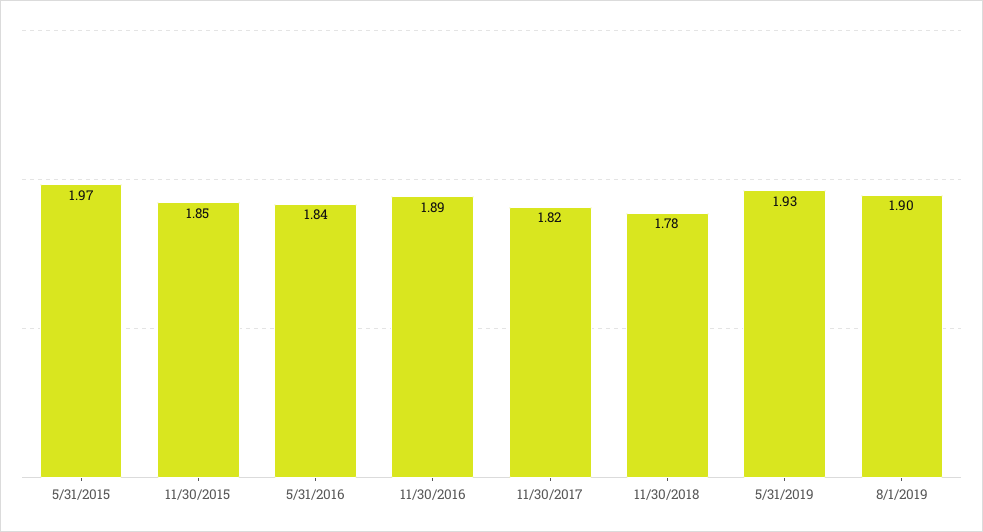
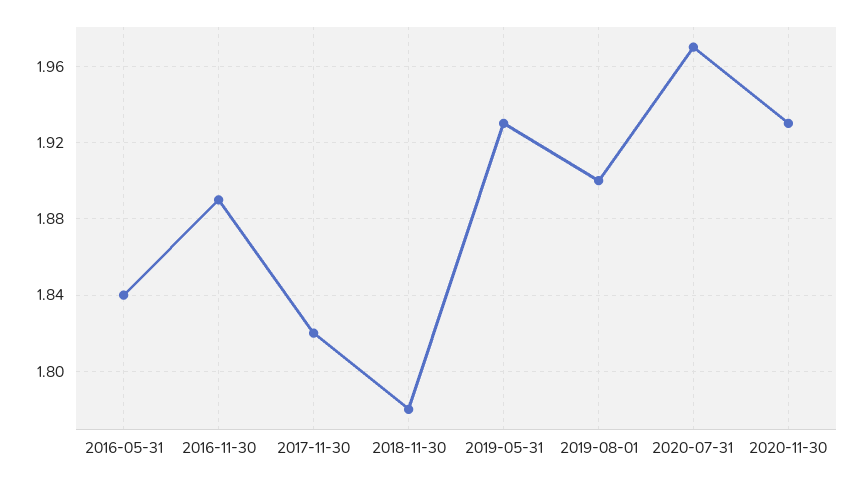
5/31/2015: 1.97 -> none
11/30/2015: 1.85 -> none
2020-07-31: none -> 1.97
2020-11-30: none -> 1.93

